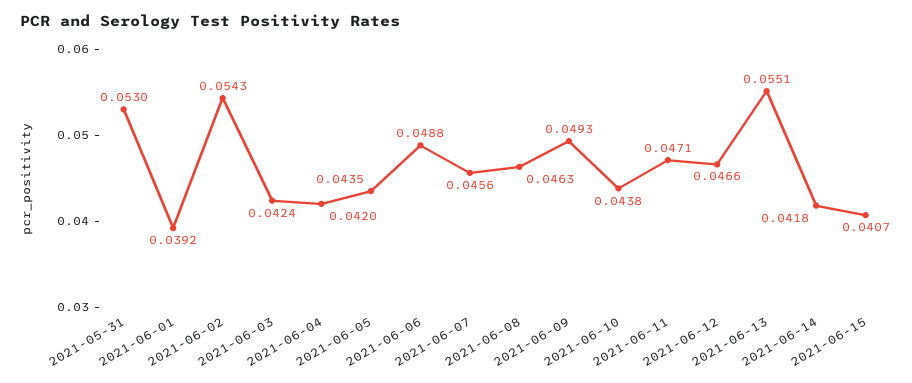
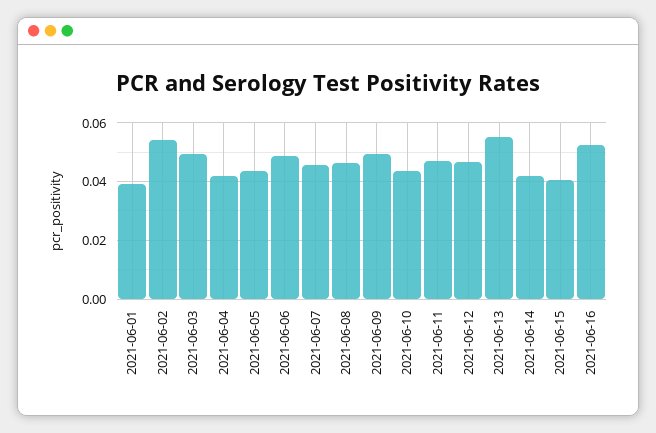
2021-05-31: 0.053 -> none
2021-06-03: 0.0424 -> 0.05
2021-06-16: none -> 0.0525

